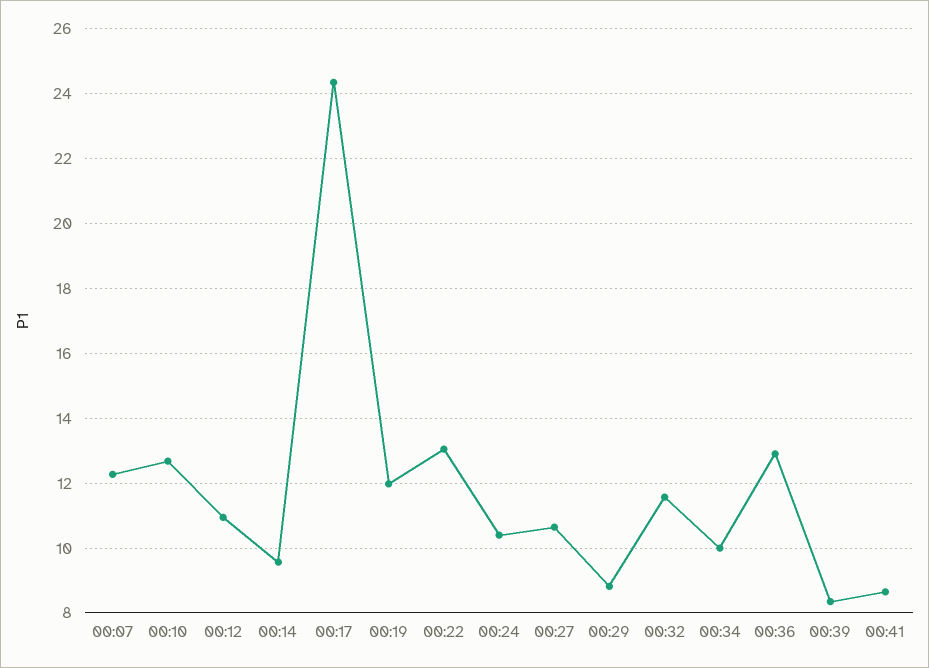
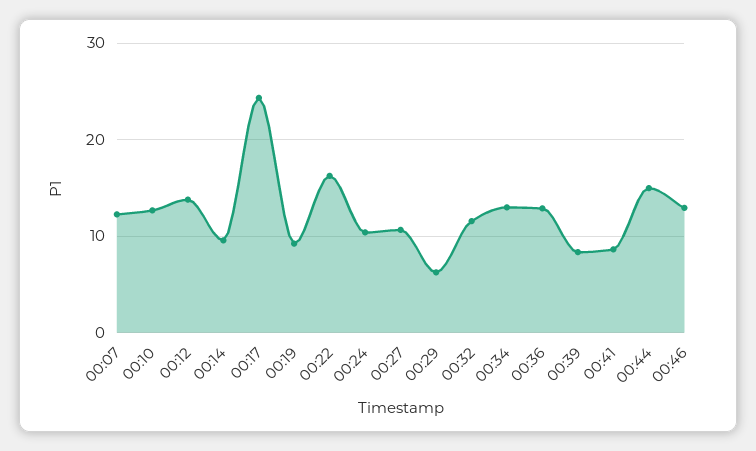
00:12: 11 -> 14
00:19: 12 -> 9
00:22: 13 -> 16
00:29: 8.8 -> 6
00:34: 10 -> 13
00:44: none -> 15
00:46: none -> 13

